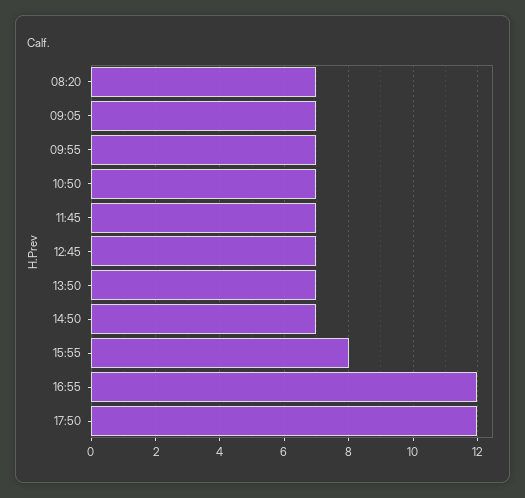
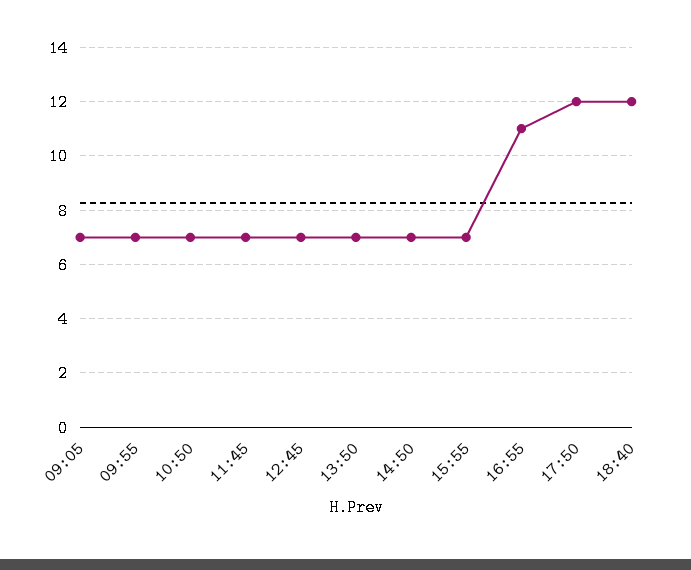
08:20: 7 -> none
15:55: 8 -> 7
16:55: 12 -> 11
18:40: none -> 12

